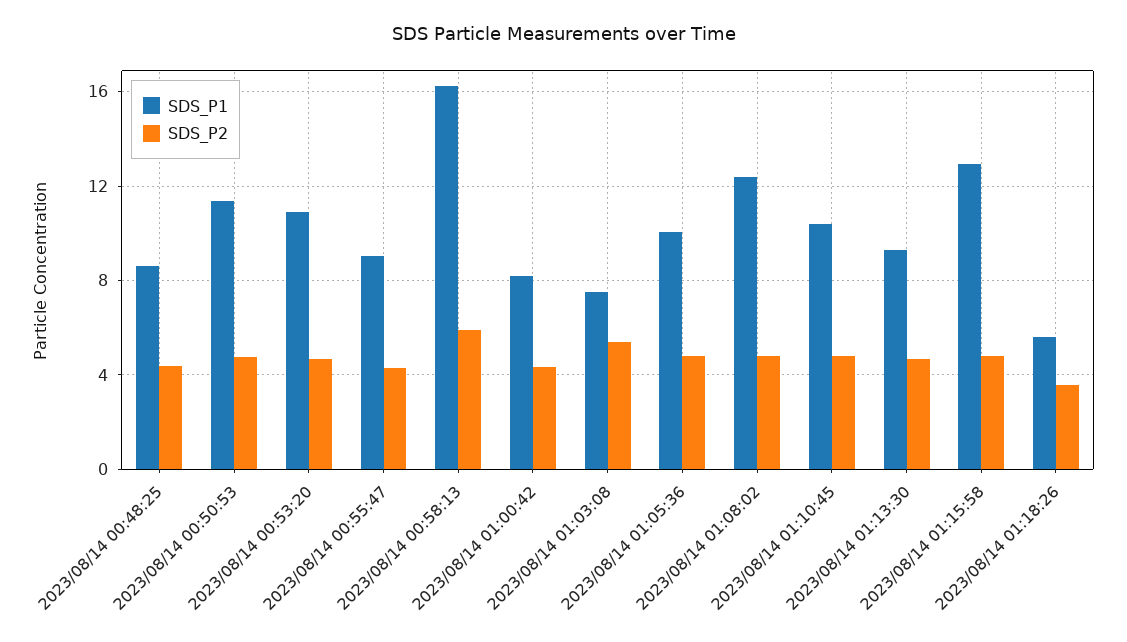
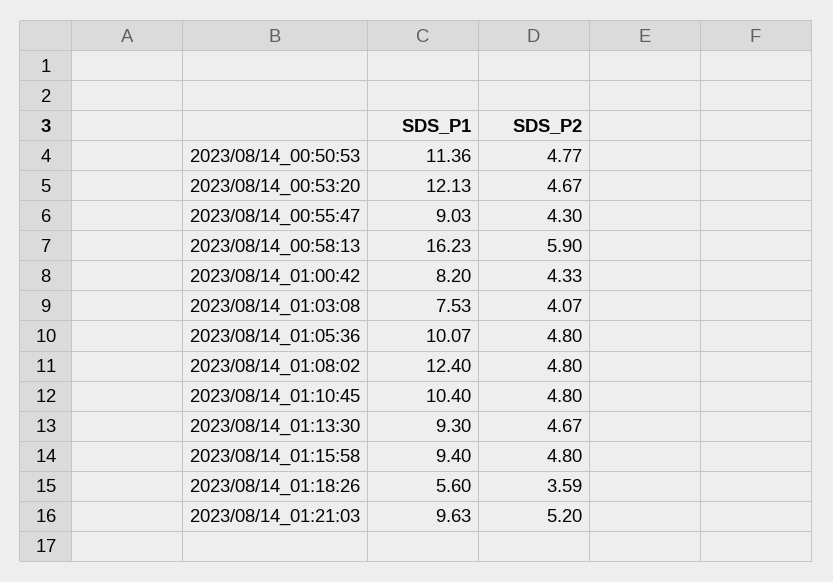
SDS_P1, 2023/08/14 00:48:25: 8.5 -> none
SDS_P2, 2023/08/14 00:48:25: 4.5 -> none
SDS_P1, 2023/08/14 00:53:20: 11 -> 12.13
SDS_P2, 2023/08/14 01:03:08: 5.5 -> 4.07
SDS_P1, 2023/08/14 01:15:58: 13 -> 9.4
SDS_P1, 2023/08/14_01:21:03: none -> 9.63
SDS_P2, 2023/08/14_01:21:03: none -> 5.2

